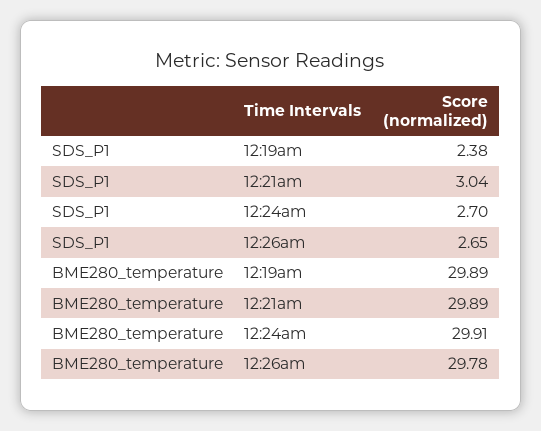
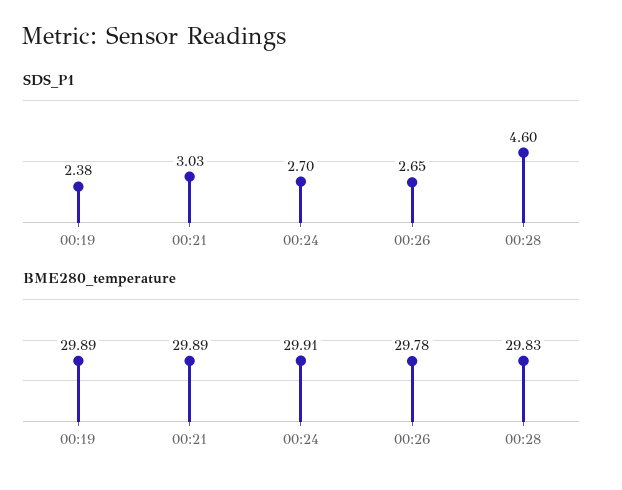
SDS_P1, 12:21am: 3.04 -> 3.03
SDS_P1, 00:28: none -> 4.6
BME280_temperature, 00:28: none -> 29.83

